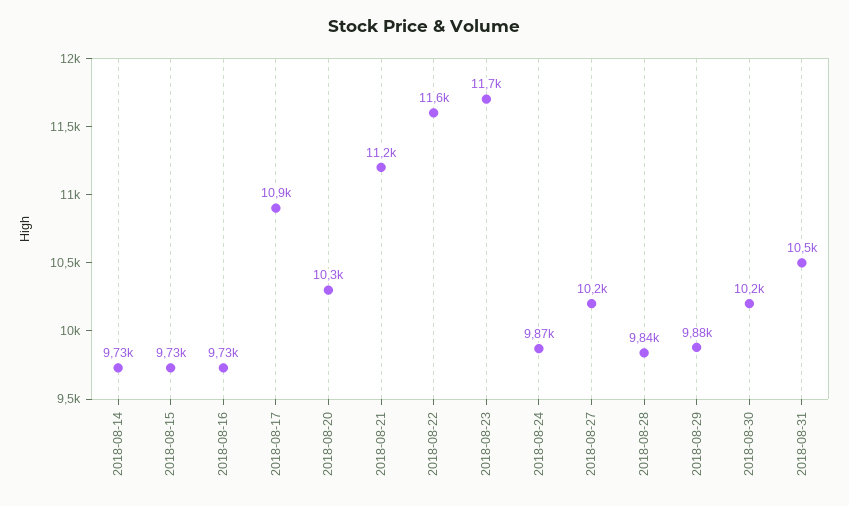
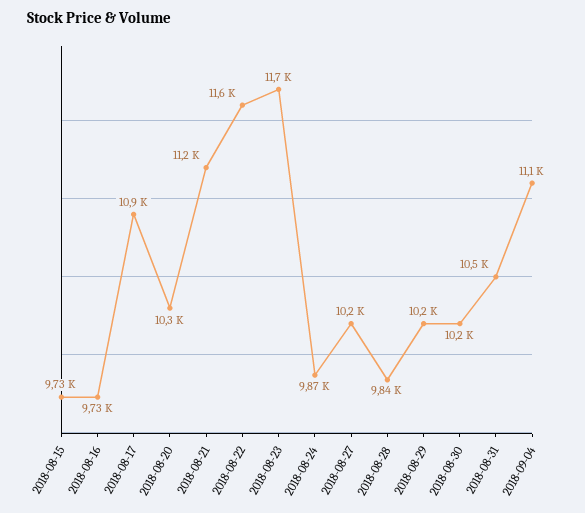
2018-08-14: 9730 -> none
2018-08-29: 9880 -> 10200
2018-09-04: none -> 11100

